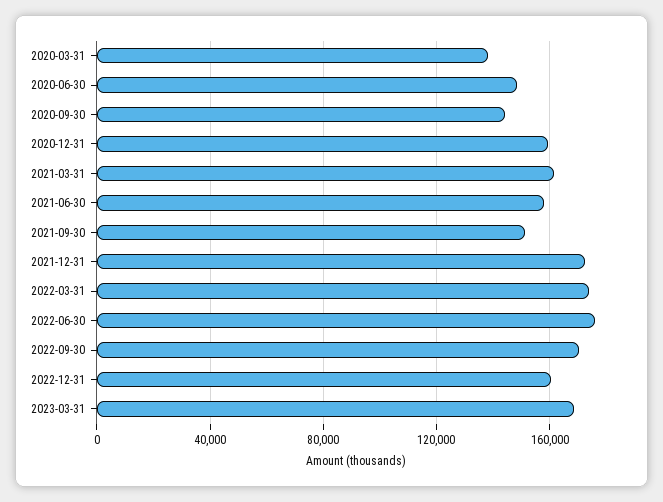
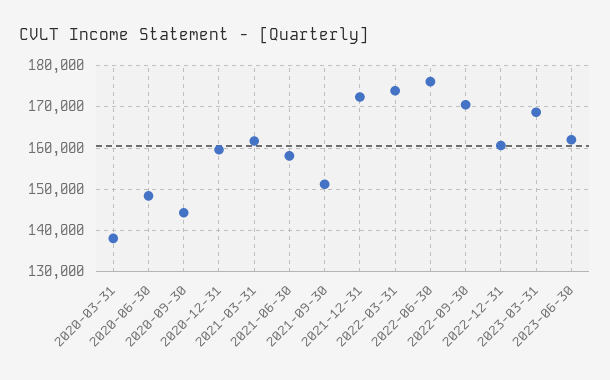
2023-06-30: none -> 162000

